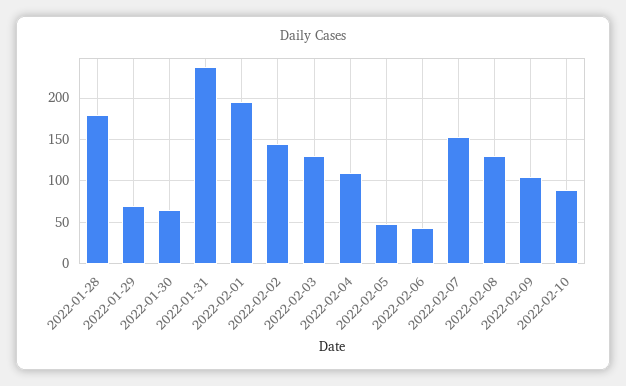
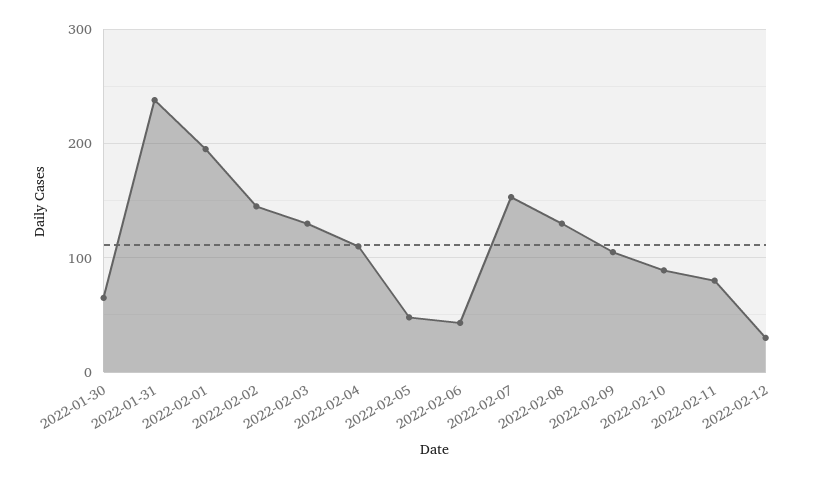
2022-01-28: 180 -> none
2022-01-29: 70 -> none
2022-02-11: none -> 80
2022-02-12: none -> 30

